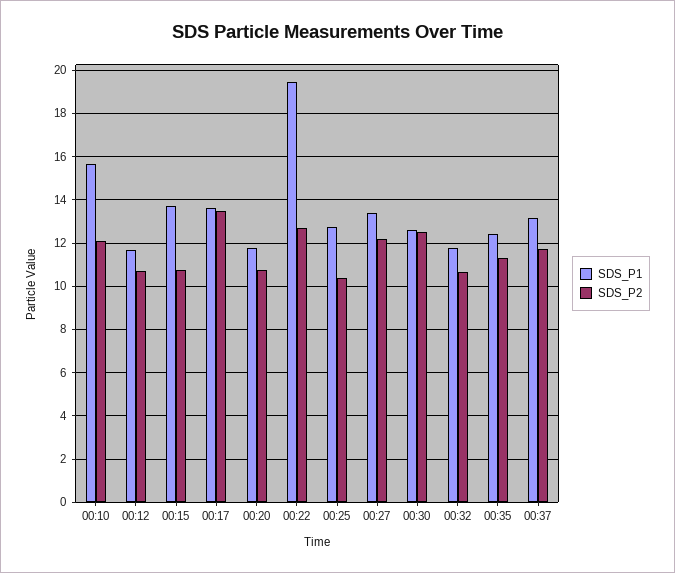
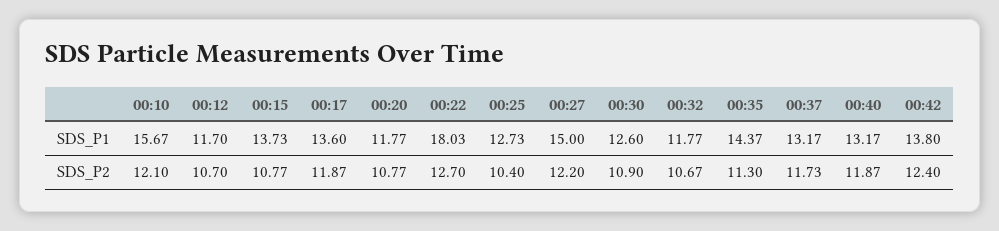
SDS_P2, 00:17: 13.5 -> 11.87
SDS_P1, 00:22: 19.5 -> 18.03
SDS_P1, 00:27: 13.5 -> 15
SDS_P2, 00:30: 12.5 -> 10.9
SDS_P1, 00:35: 12.5 -> 14.37
SDS_P1, 00:40: none -> 13.17
SDS_P1, 00:42: none -> 13.8
SDS_P2, 00:40: none -> 11.87
SDS_P2, 00:42: none -> 12.4

